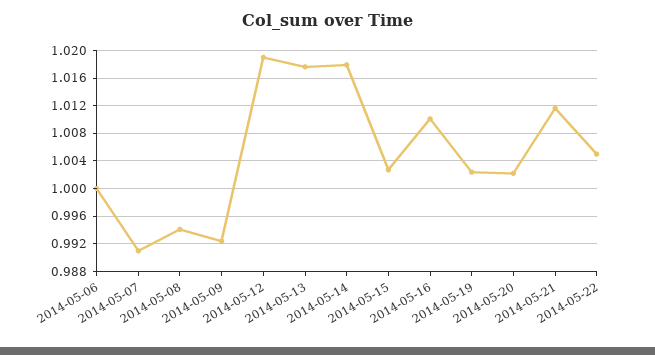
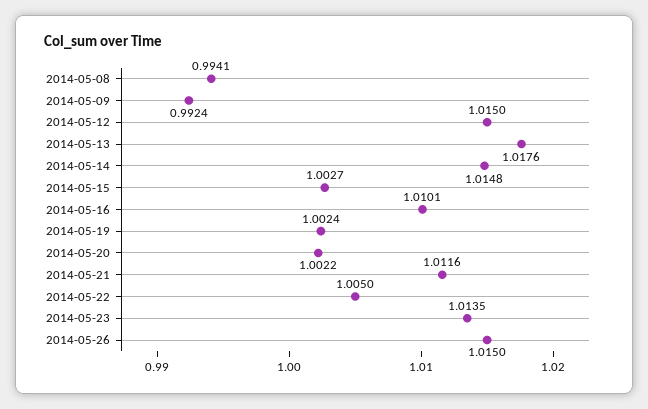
2014-05-06: 1 -> none
2014-05-07: 0.991 -> none
2014-05-12: 1.019 -> 1.015
2014-05-14: 1.018 -> 1.0148
2014-05-23: none -> 1.0135
2014-05-26: none -> 1.015

